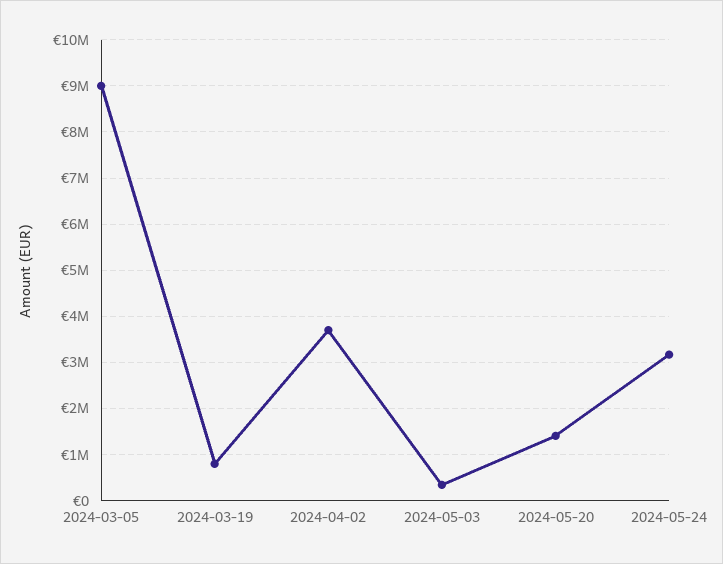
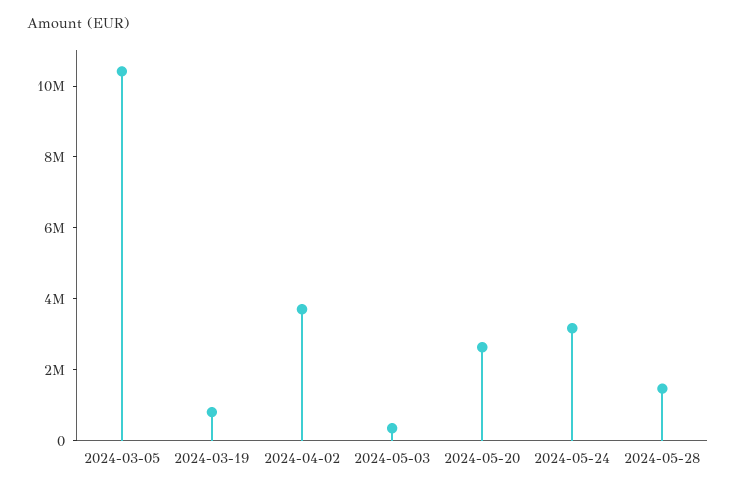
2024-03-05: 9000000 -> 10500000
2024-05-20: 1400000 -> 2500000
2024-05-28: none -> 1500000

